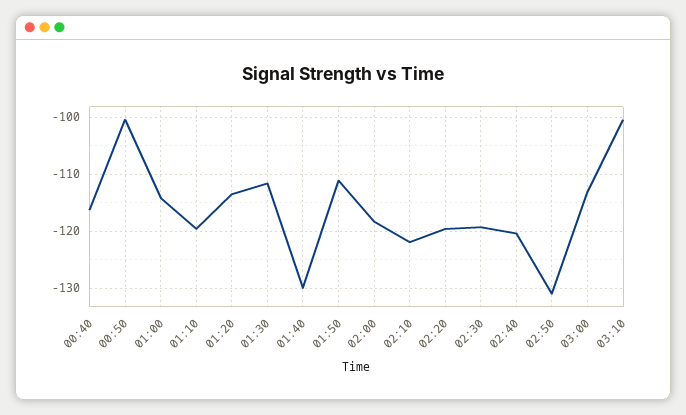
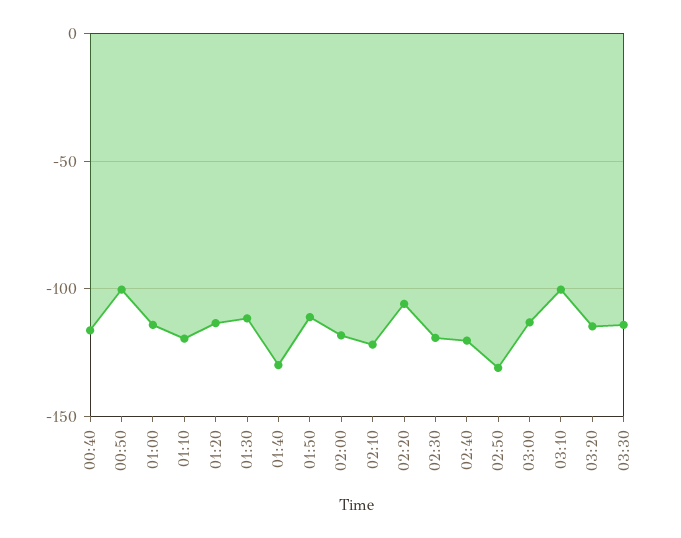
02:20: -120 -> -105
03:20: none -> -115
03:30: none -> -115

